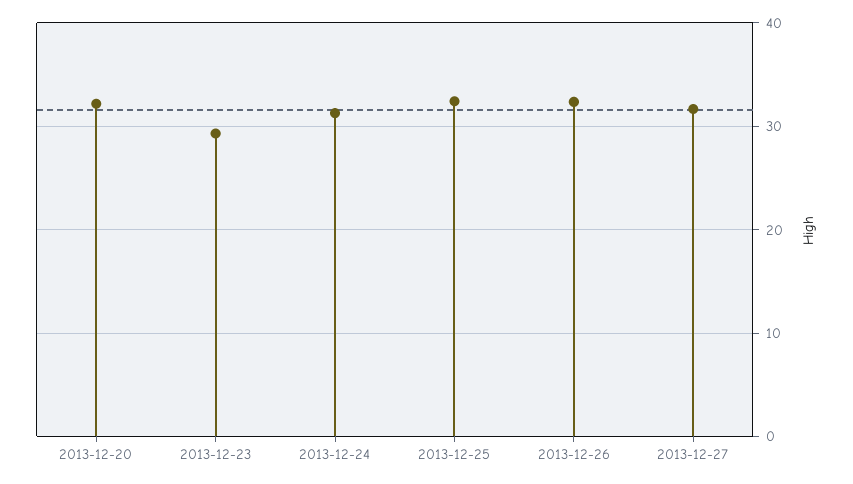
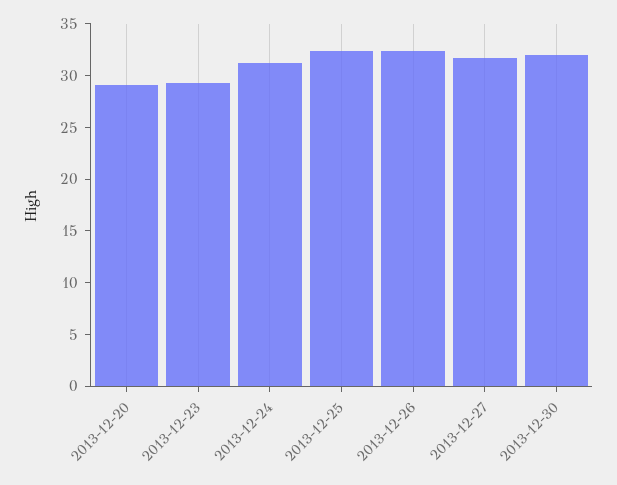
2013-12-20: 32 -> 29
2013-12-30: none -> 32

